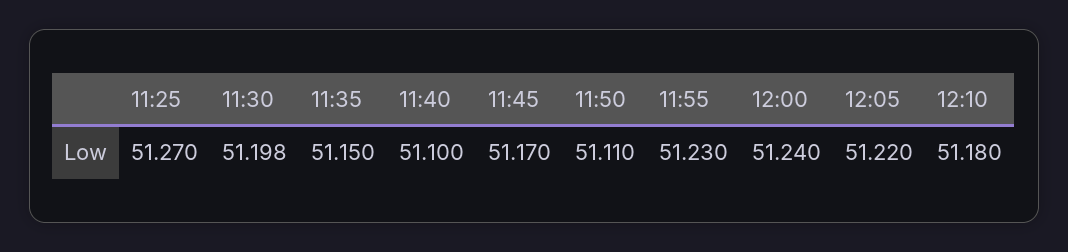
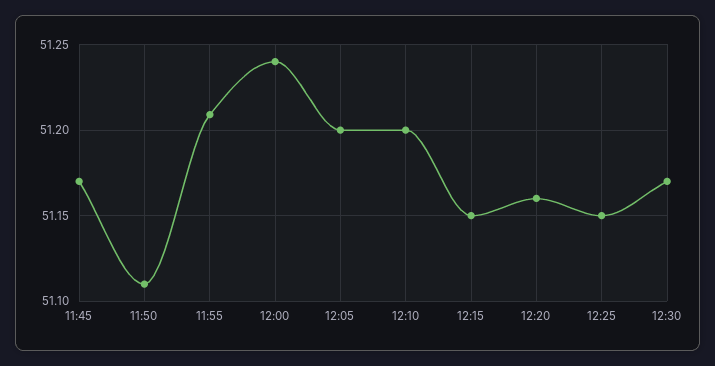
11:25: 51.27 -> none
11:30: 51.198 -> none
11:35: 51.15 -> none
11:40: 51.1 -> none
11:55: 51.23 -> 51.21
12:05: 51.22 -> 51.2
12:10: 51.18 -> 51.2
12:15: none -> 51.15
12:20: none -> 51.16
12:25: none -> 51.15
12:30: none -> 51.17

